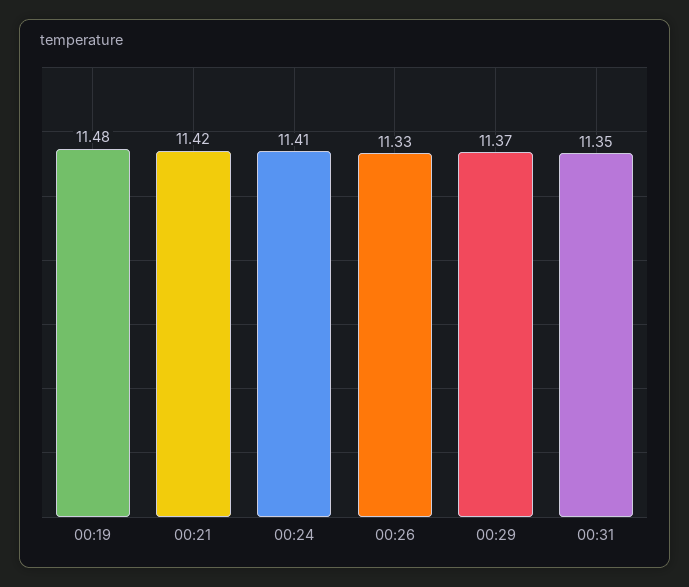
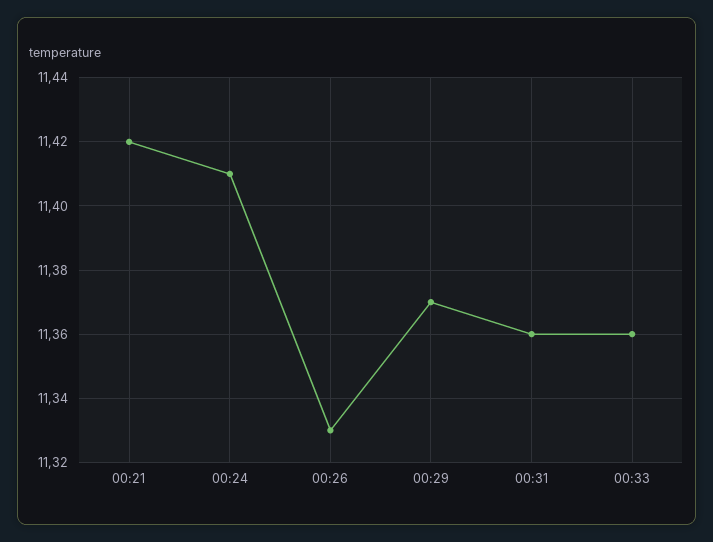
00:19: 11.48 -> none
00:31: 11.35 -> 11.36
00:33: none -> 11.36

